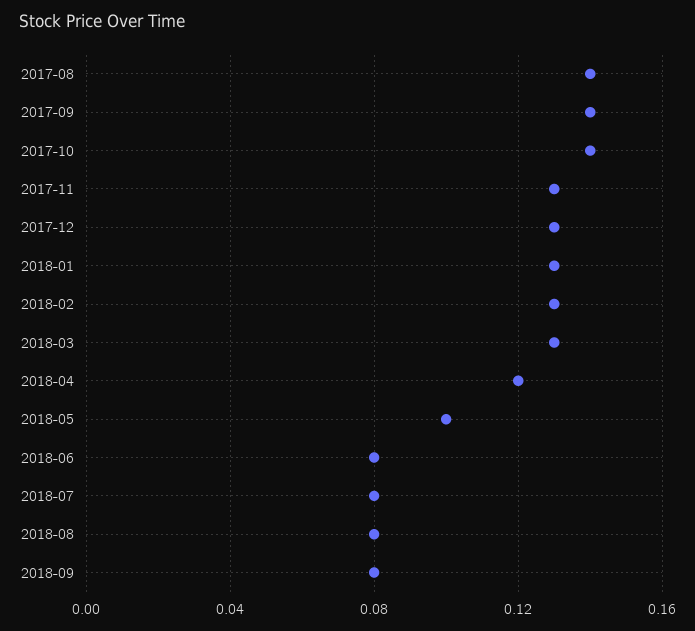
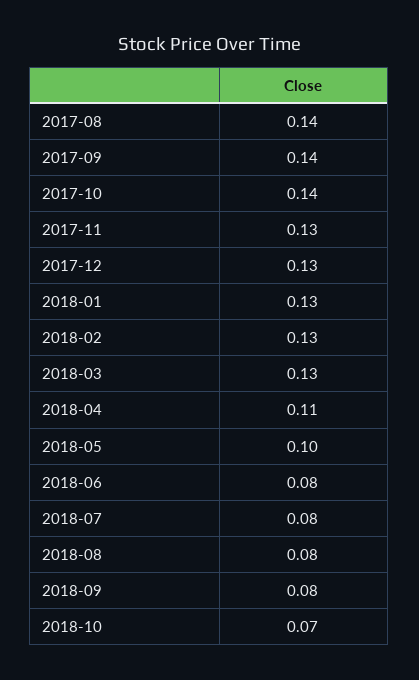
2018-04: 0.12 -> 0.11
2018-10: none -> 0.07

